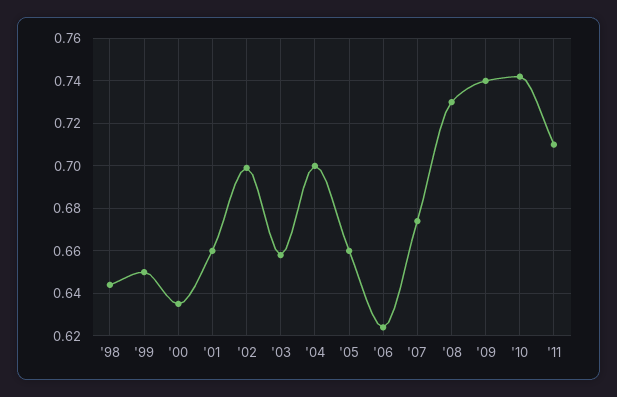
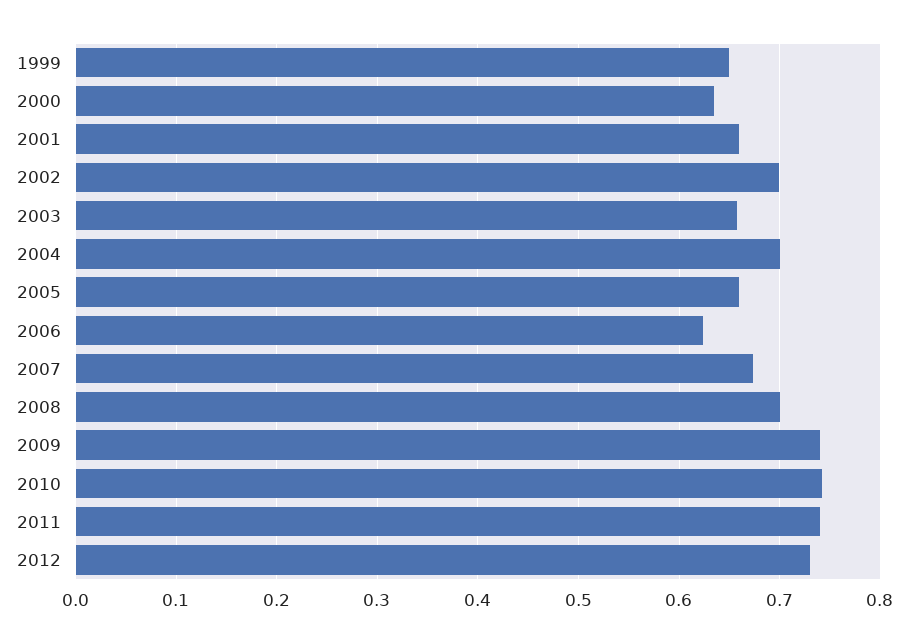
'98: 0.645 -> none
'08: 0.73 -> 0.7
'11: 0.71 -> 0.74
2012: none -> 0.73

